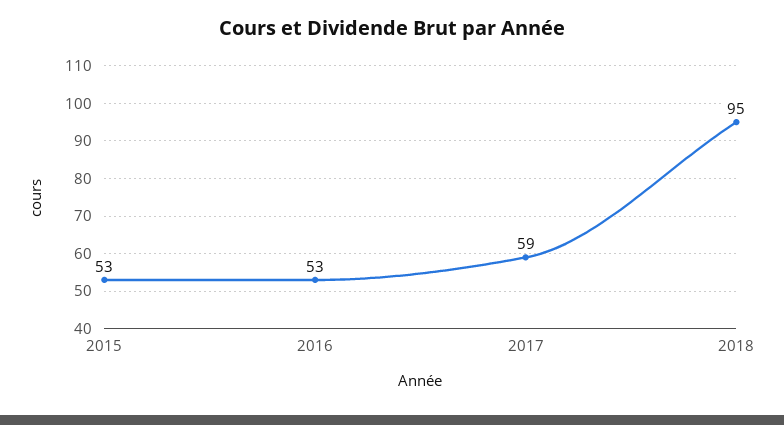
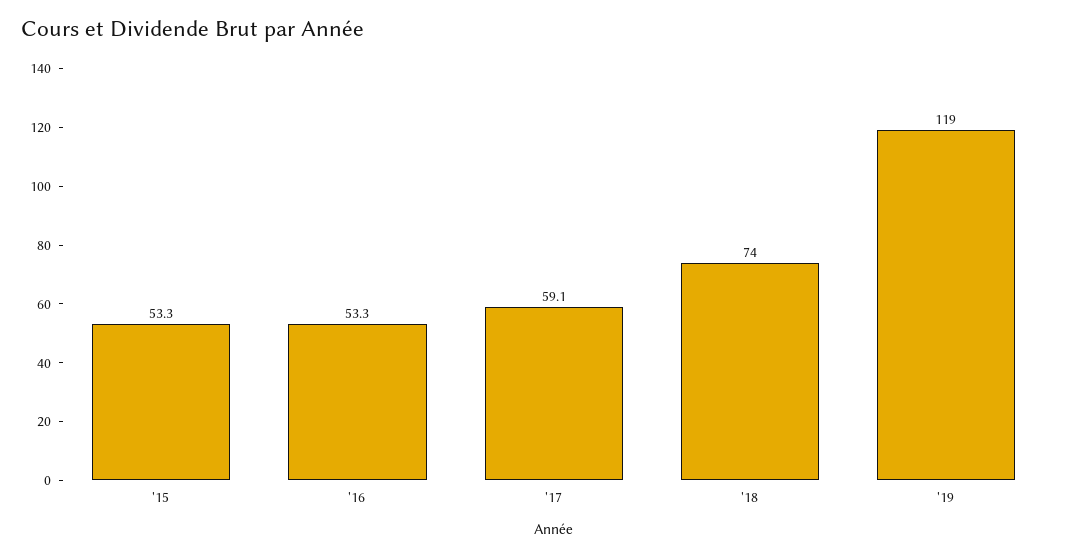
2018: 95 -> 74
'19: none -> 119

